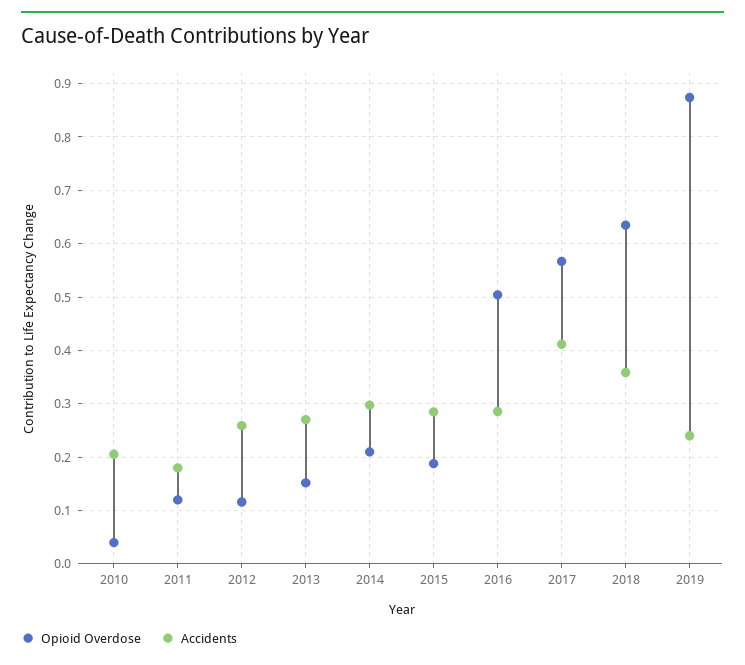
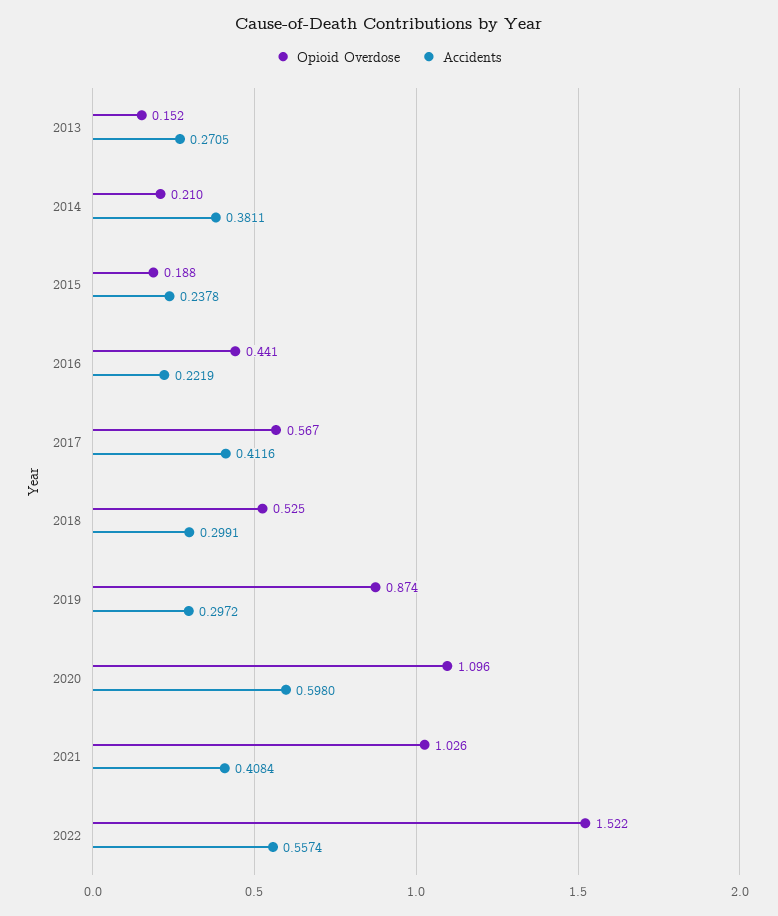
Opioid Overdose, 2010: 0.04 -> none
Accidents, 2010: 0.2 -> none
Opioid Overdose, 2011: 0.12 -> none
Accidents, 2011: 0.18 -> none
Opioid Overdose, 2012: 0.12 -> none
Accidents, 2012: 0.26 -> none
Accidents, 2014: 0.3 -> 0.3811
Accidents, 2015: 0.28 -> 0.2378
Opioid Overdose, 2016: 0.5 -> 0.441
Accidents, 2016: 0.28 -> 0.2219
Opioid Overdose, 2018: 0.64 -> 0.525
Accidents, 2018: 0.36 -> 0.2991
Accidents, 2019: 0.24 -> 0.2972
Opioid Overdose, 2020: none -> 1.096
Accidents, 2020: none -> 0.598
Opioid Overdose, 2021: none -> 1.026
Accidents, 2021: none -> 0.4084
Opioid Overdose, 2022: none -> 1.522
Accidents, 2022: none -> 0.5574

